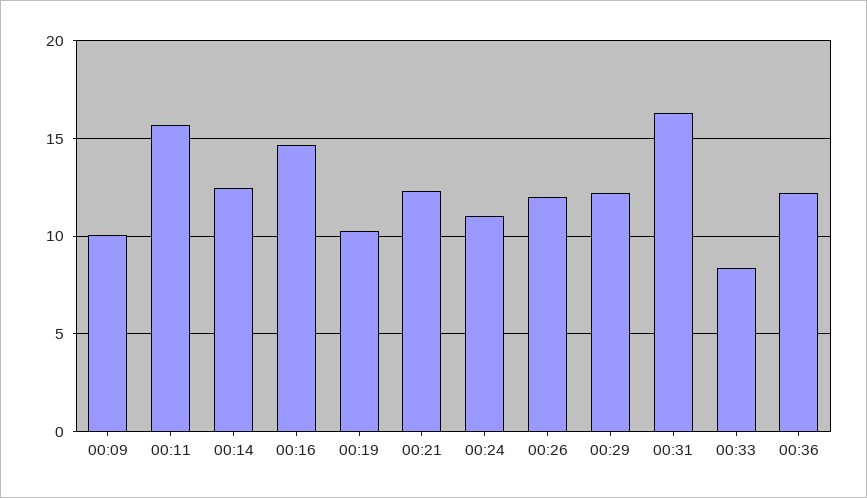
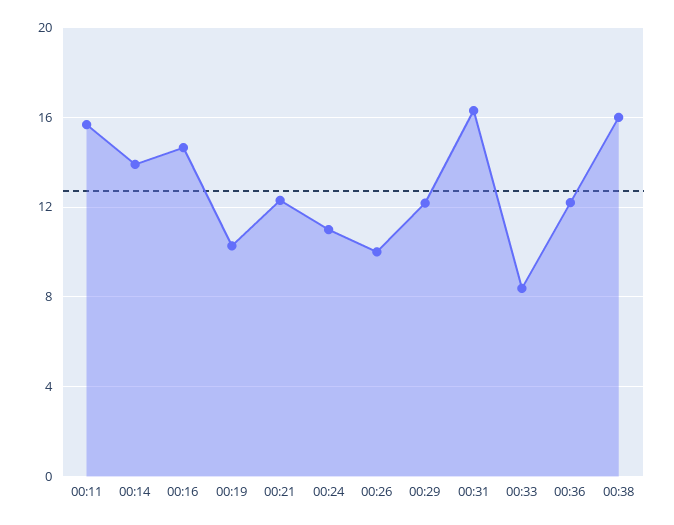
00:09: 10 -> none
00:14: 12.5 -> 14
00:26: 12 -> 10
00:38: none -> 16

